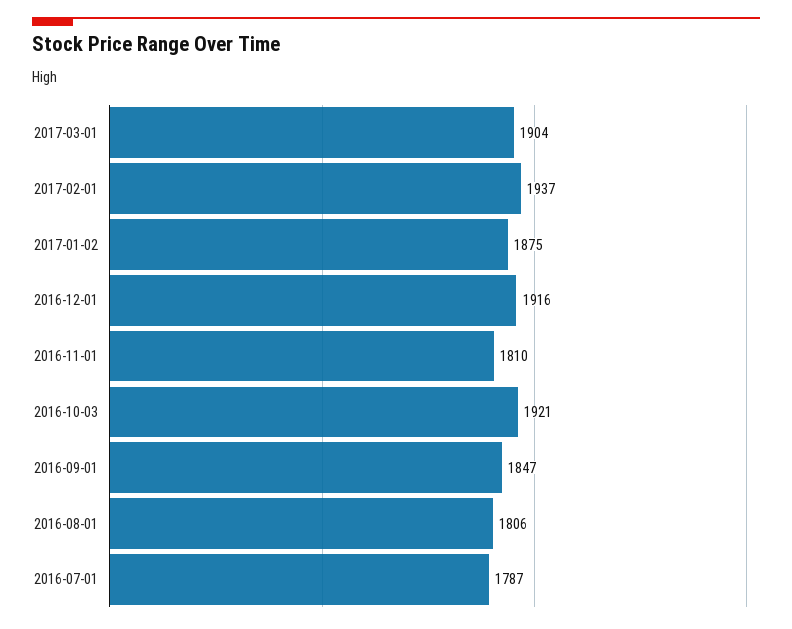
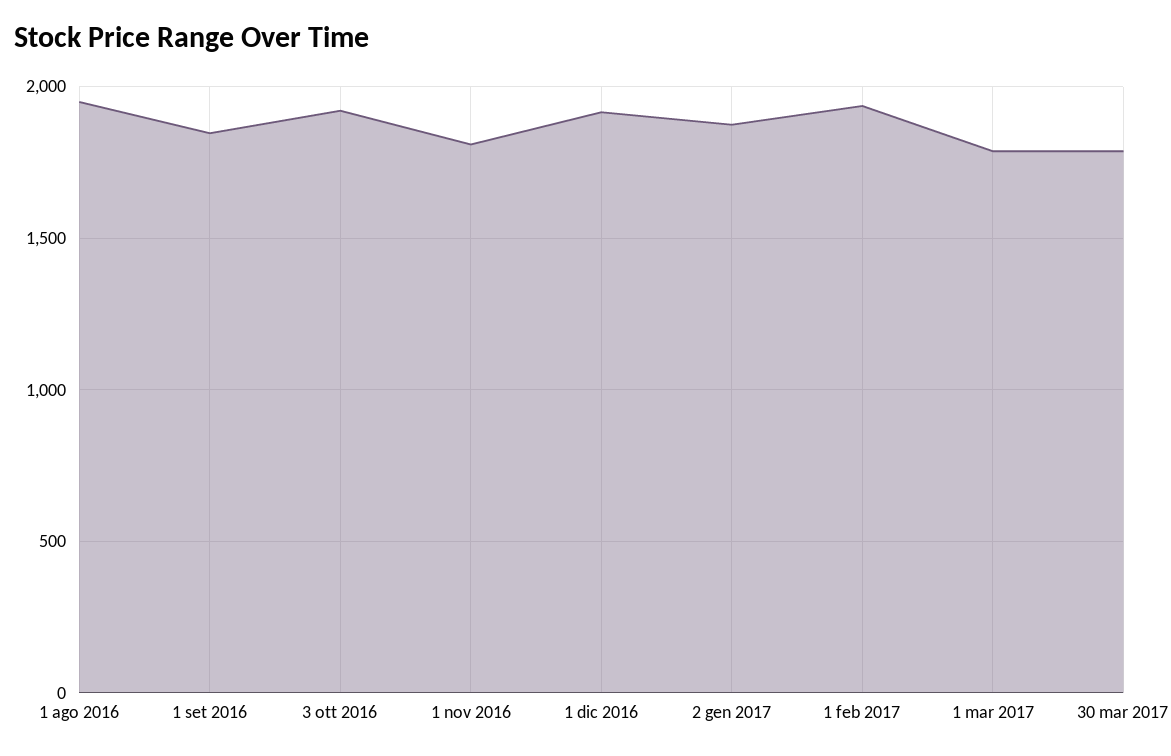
2017-03-01: 1904 -> 1800
2016-08-01: 1806 -> 1950
2016-07-01: 1787 -> none
30 mar 2017: none -> 1800

